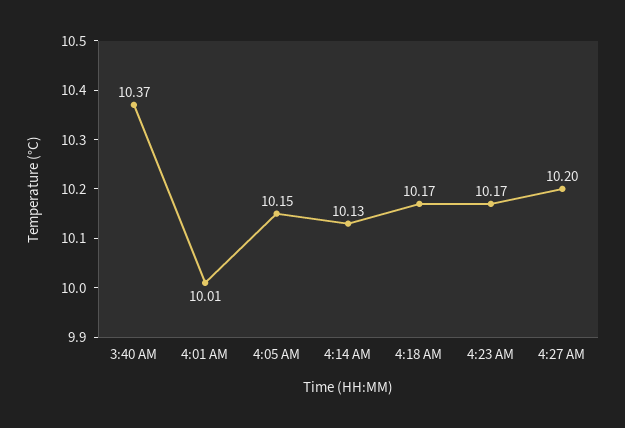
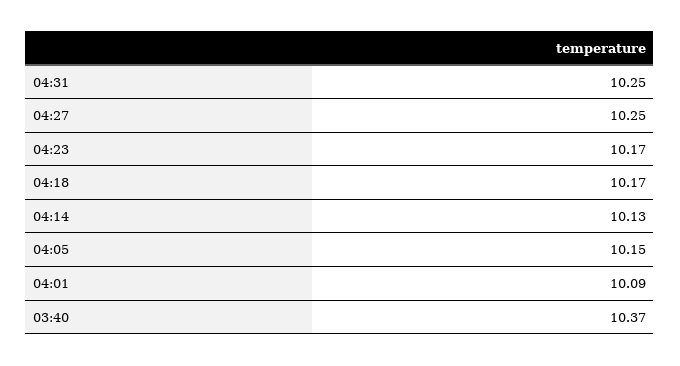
4:01 AM: 10.01 -> 10.09
4:27 AM: 10.2 -> 10.25
04:31: none -> 10.25

